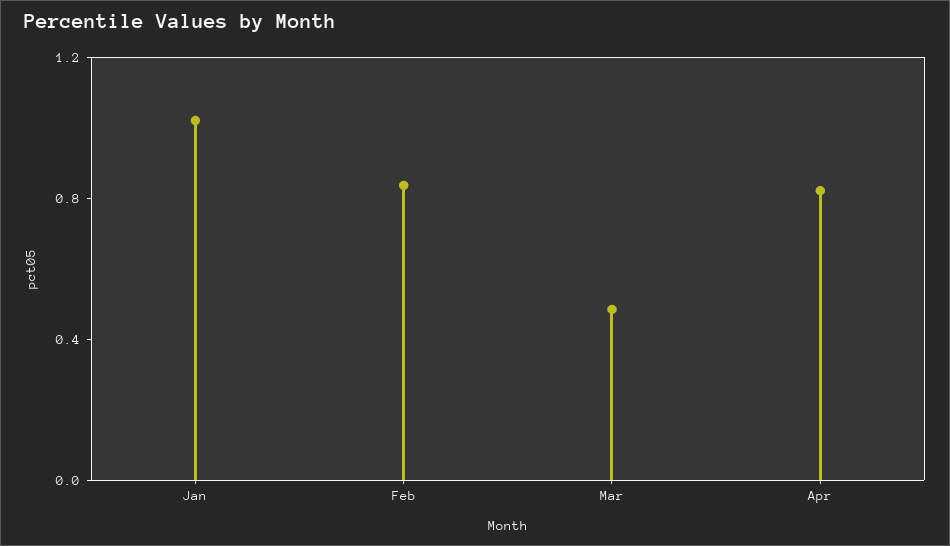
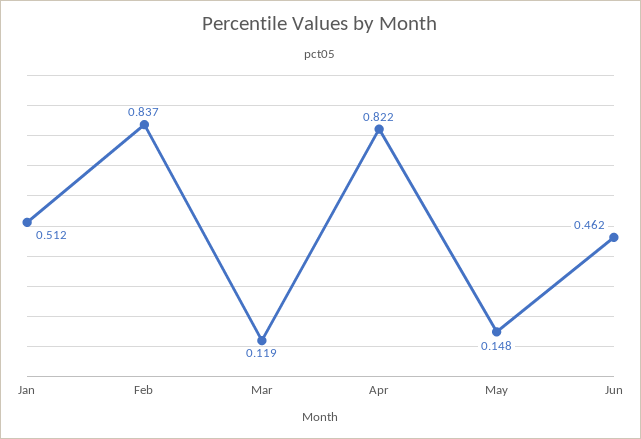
Jan: 1 -> 0.512
Mar: 0.5 -> 0.119
May: none -> 0.148
Jun: none -> 0.462

